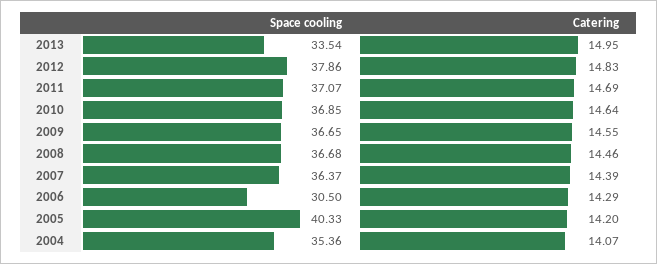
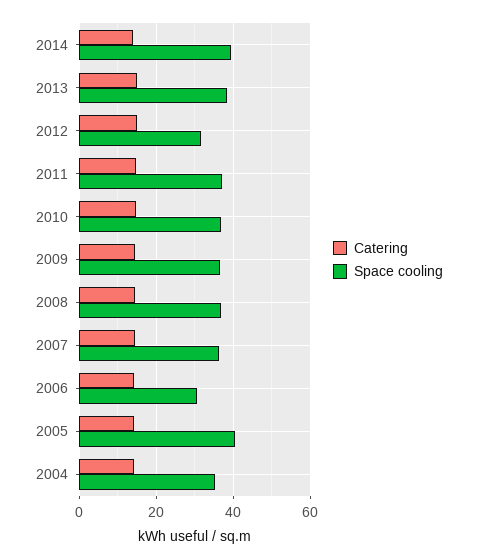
Space cooling, 2013: 33.54 -> 38
Space cooling, 2012: 37.86 -> 32
Catering, 2014: none -> 14
Space cooling, 2014: none -> 40

